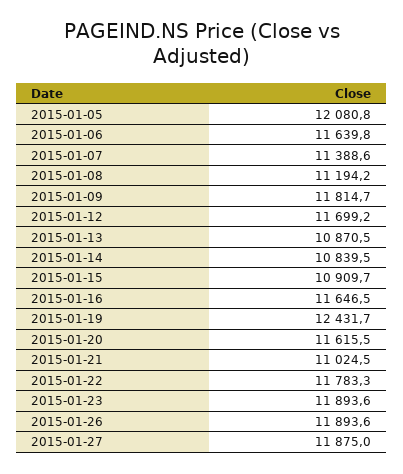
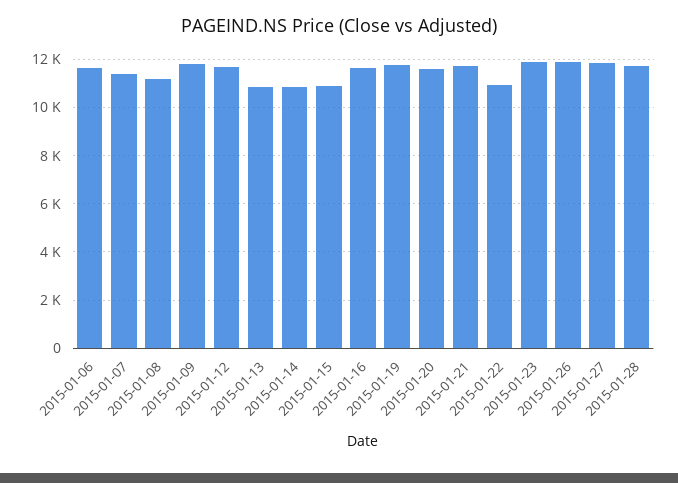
2015-01-05: 12080.8 -> none
2015-01-19: 12431.7 -> 11750
2015-01-21: 11024.5 -> 11750
2015-01-22: 11783.3 -> 11000
2015-01-28: none -> 11750

